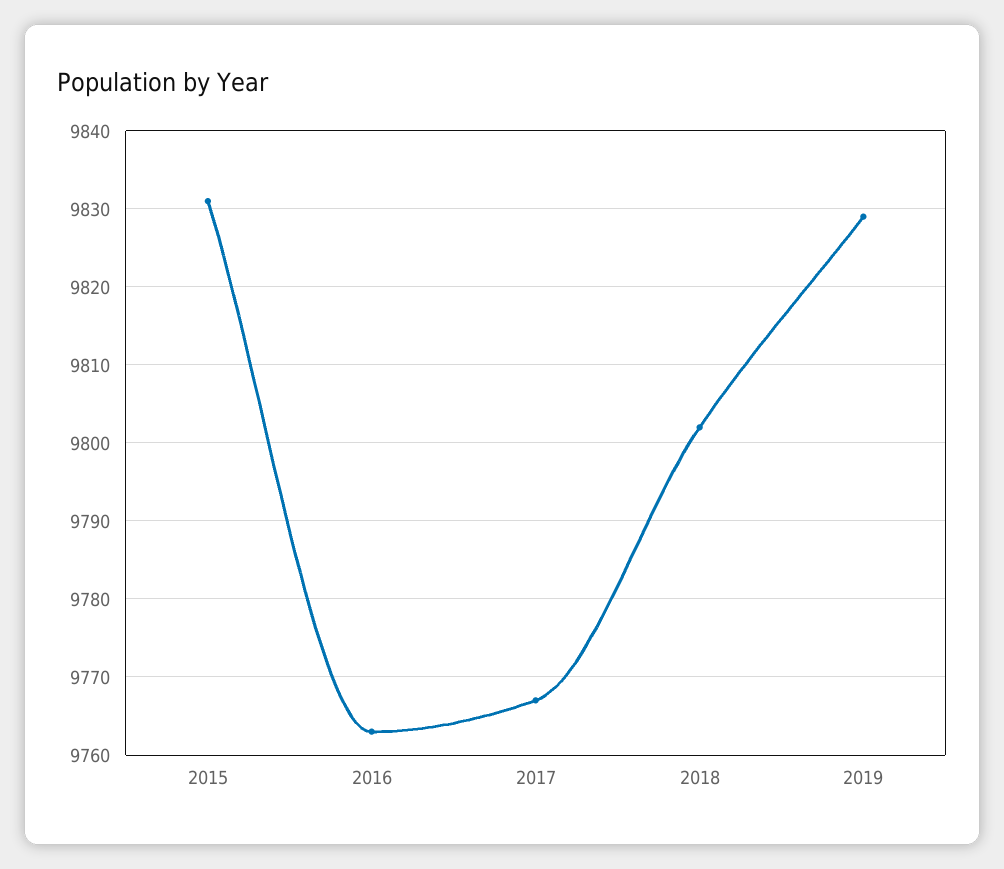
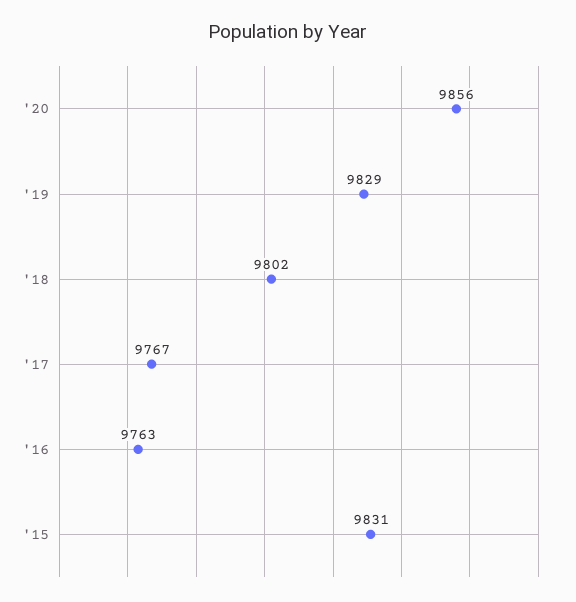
'20: none -> 9856

